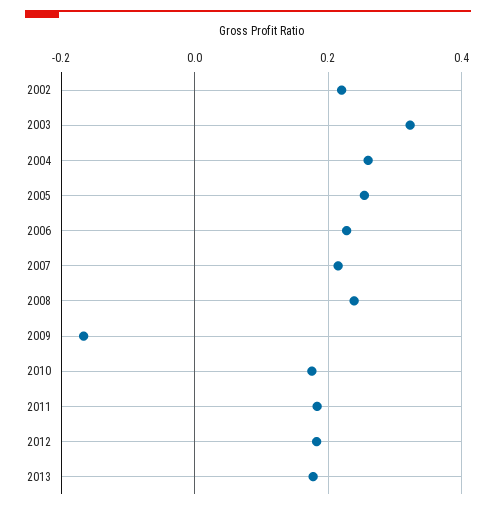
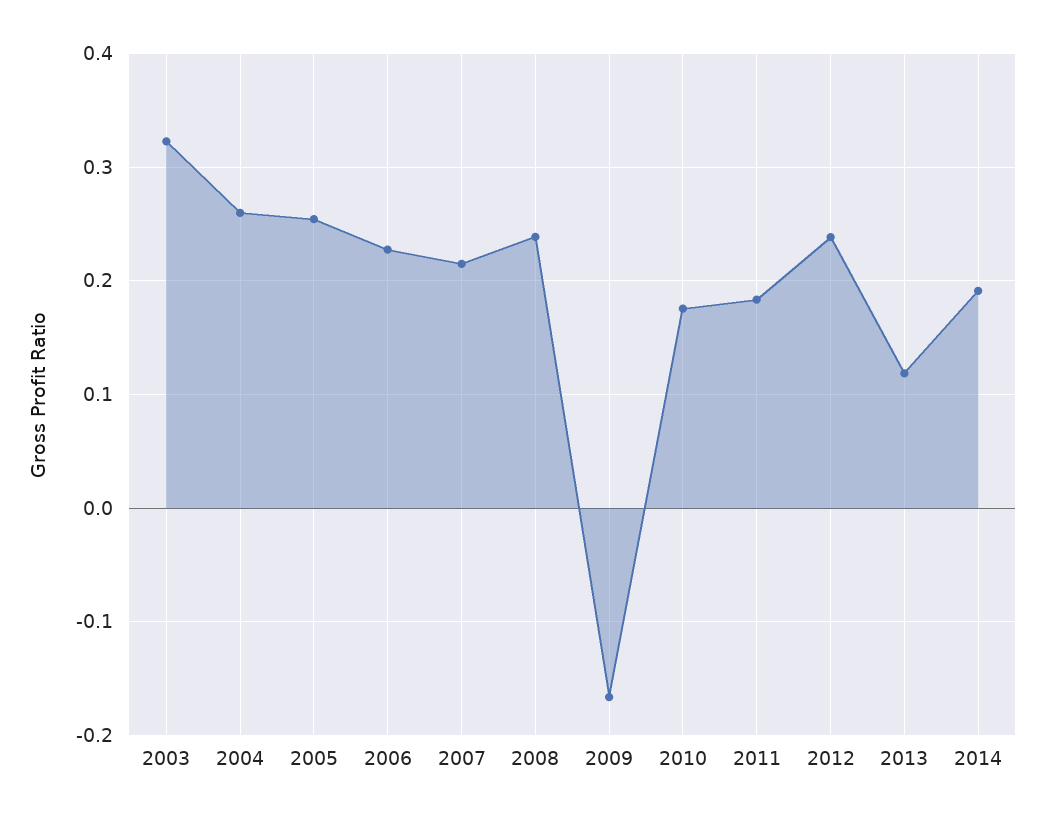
2002: 0.22 -> none
2012: 0.18 -> 0.24
2013: 0.18 -> 0.12
2014: none -> 0.19

